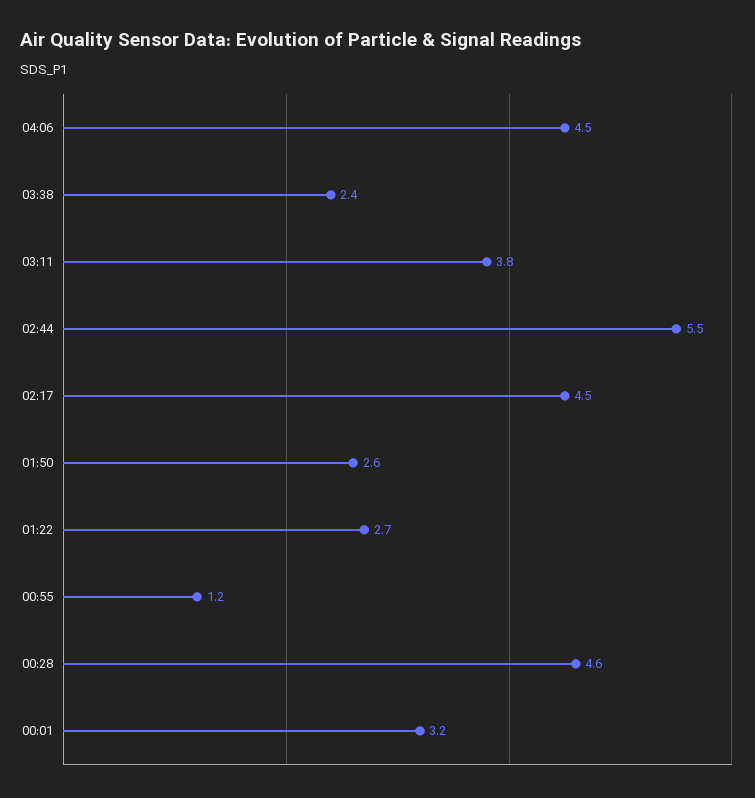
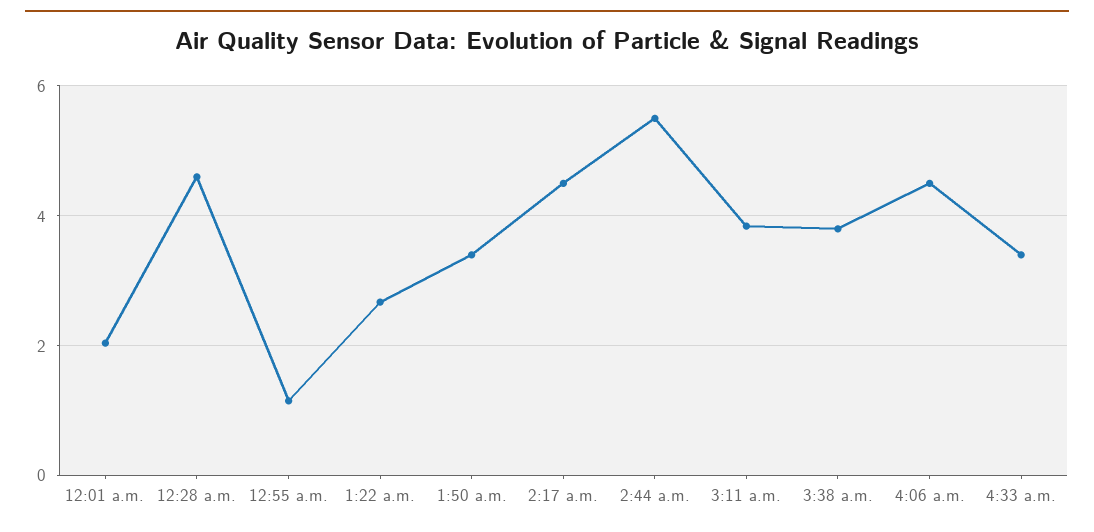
03:38: 2.4 -> 3.8
01:50: 2.6 -> 3.4
00:01: 3.2 -> 2
4:33 a.m.: none -> 3.4

